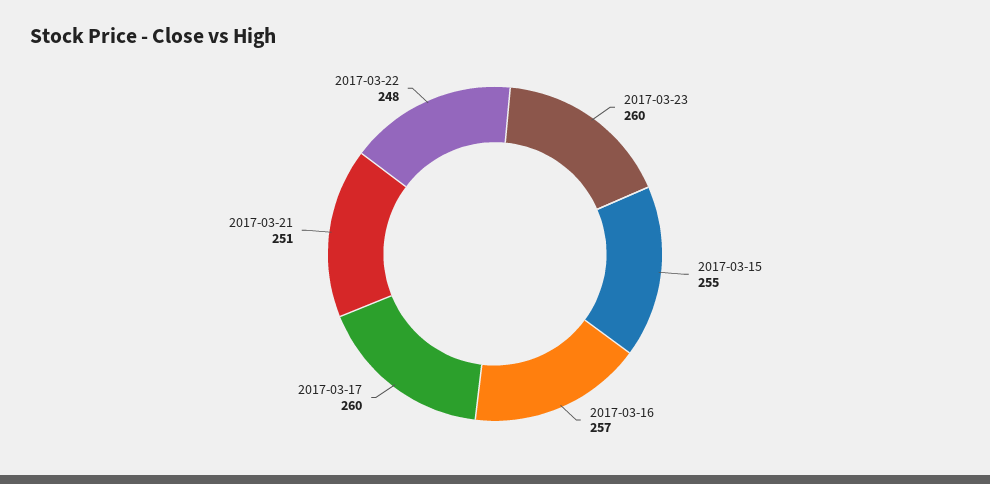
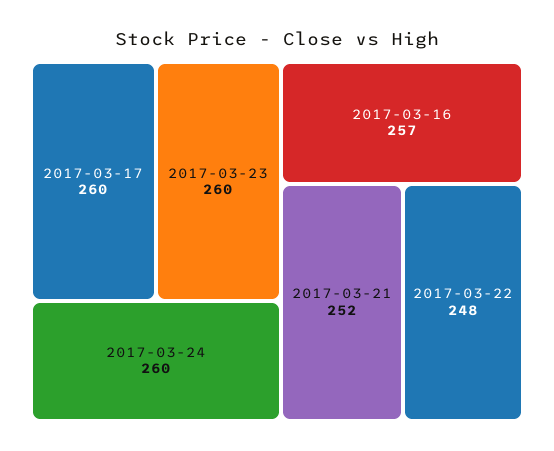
2017-03-15: 255 -> none
2017-03-21: 251 -> 252
2017-03-24: none -> 260

